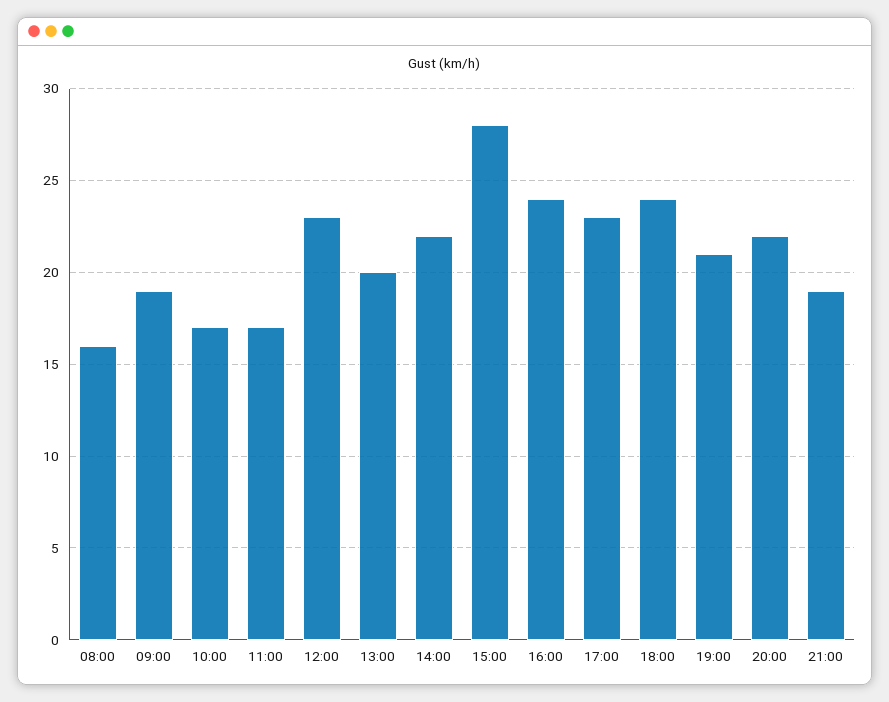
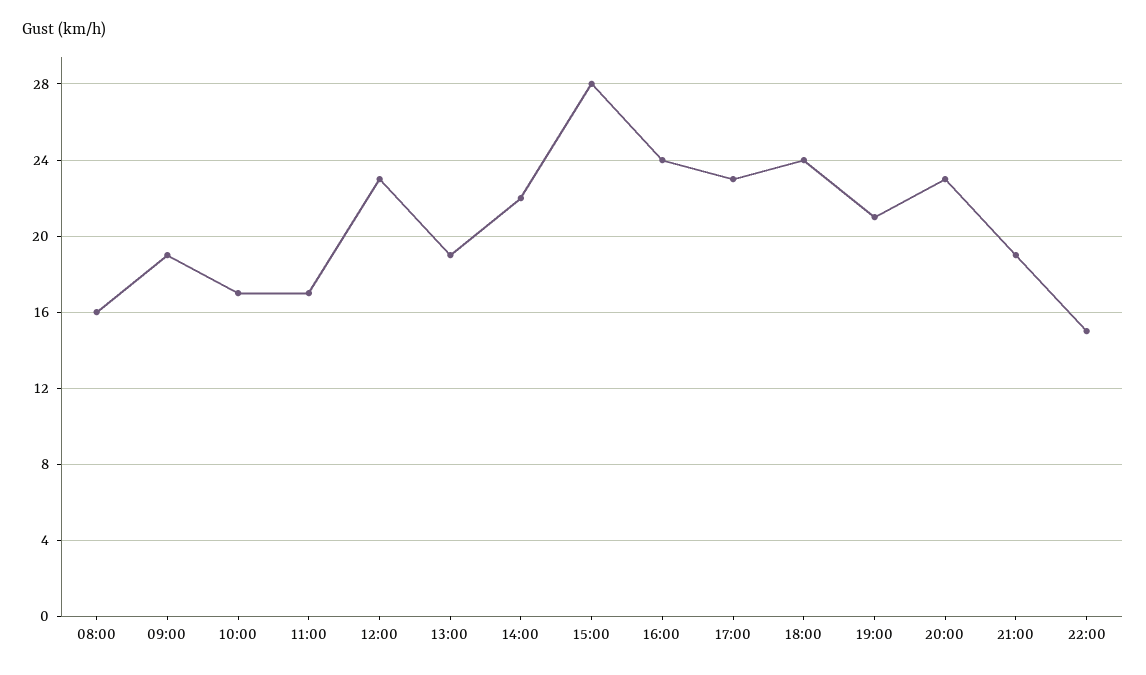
13:00: 20 -> 19
20:00: 22 -> 23
22:00: none -> 15

